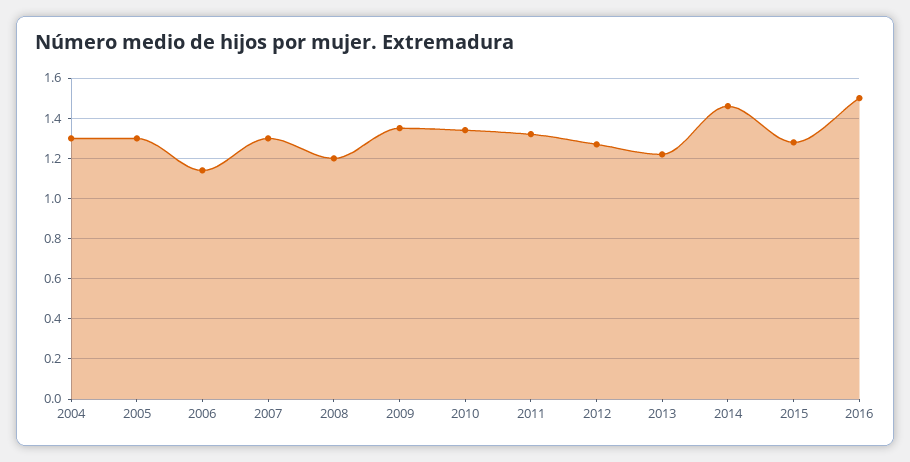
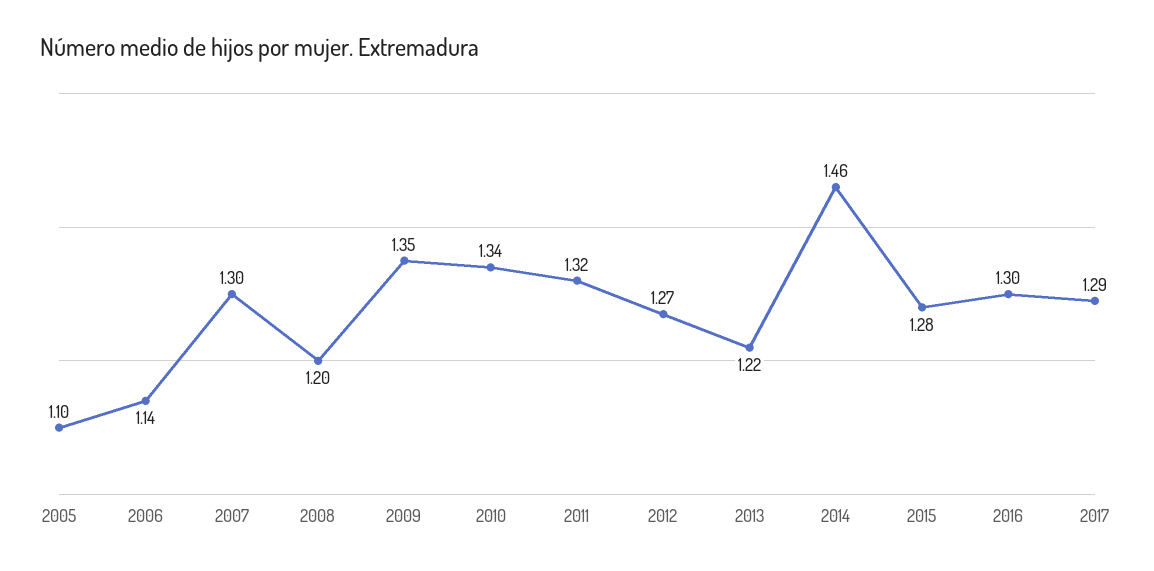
2004: 1.3 -> none
2005: 1.3 -> 1.1
2016: 1.5 -> 1.3
2017: none -> 1.29

